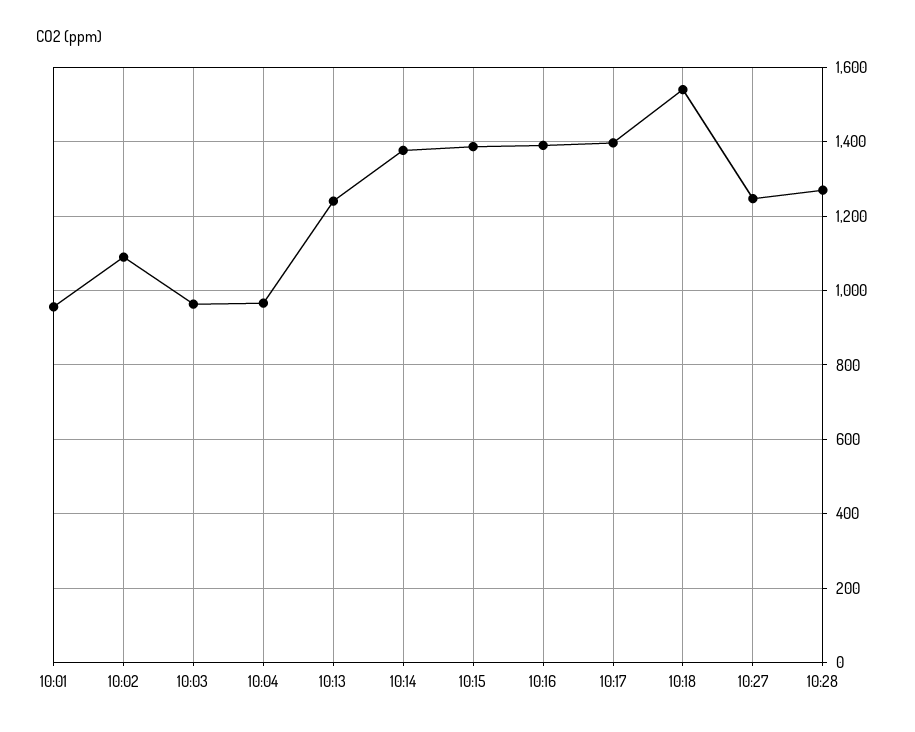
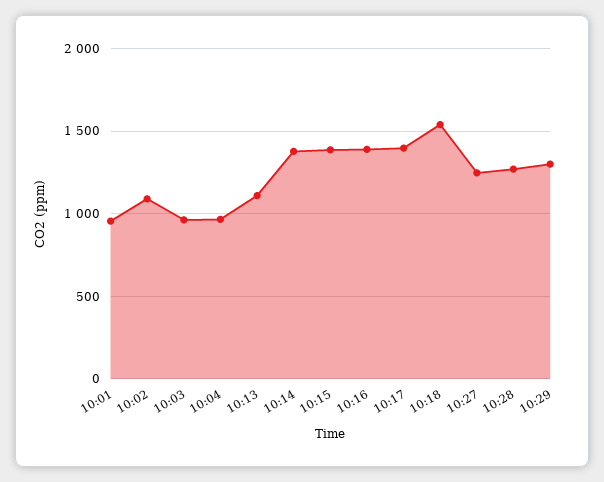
10:13: 1240 -> 1100
10:29: none -> 1300

